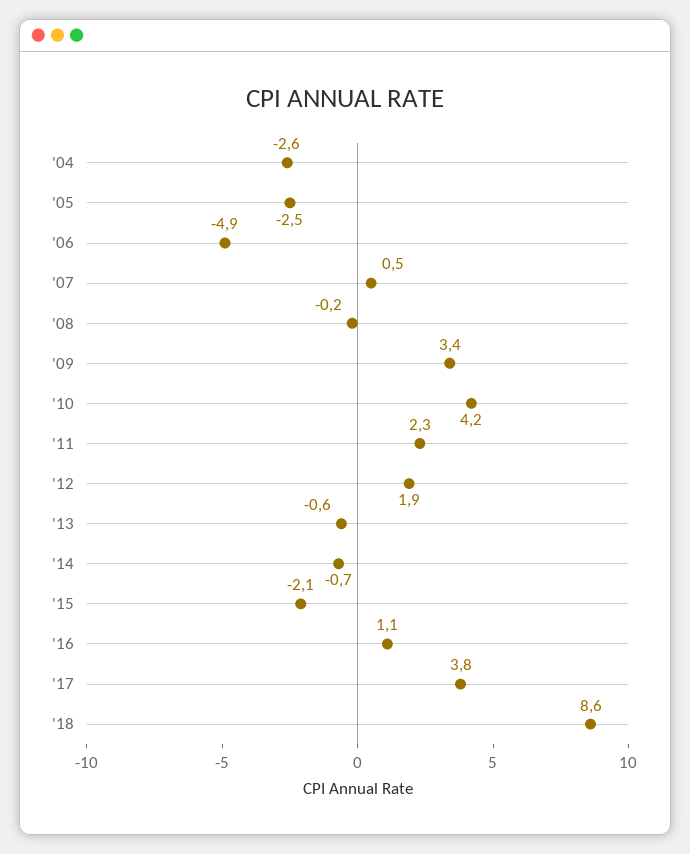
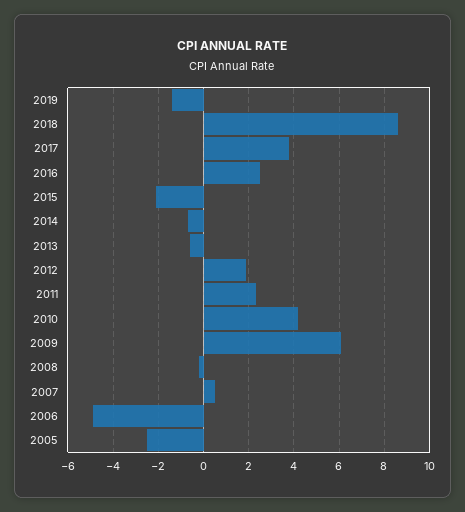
'04: -2.6 -> none
'09: 3.4 -> 6
'16: 1.1 -> 2.5
2019: none -> -1.5

